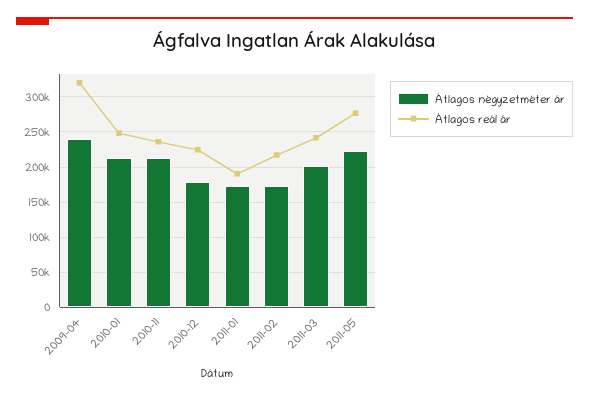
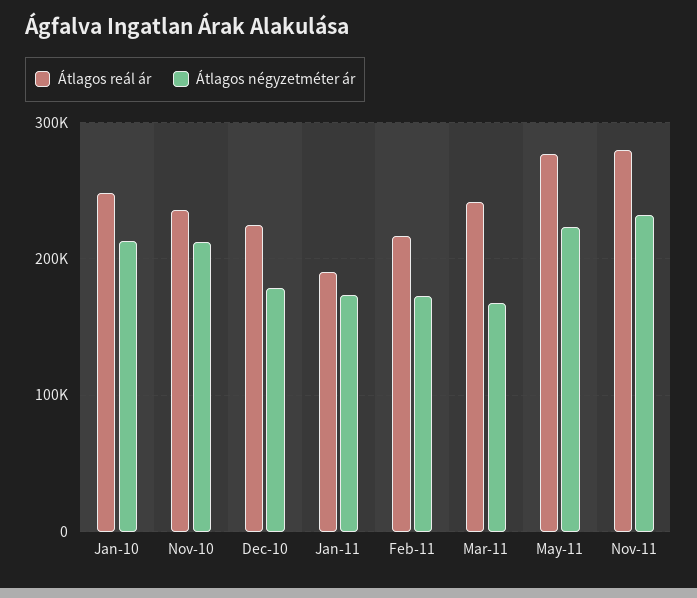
Átlagos négyzetméter ár, 2009-04: 240000 -> none
Átlagos reál ár, 2009-04: 320000 -> none
Átlagos négyzetméter ár, 2011-03: 200000 -> 170000
Átlagos reál ár, Nov-11: none -> 280000
Átlagos négyzetméter ár, Nov-11: none -> 230000

